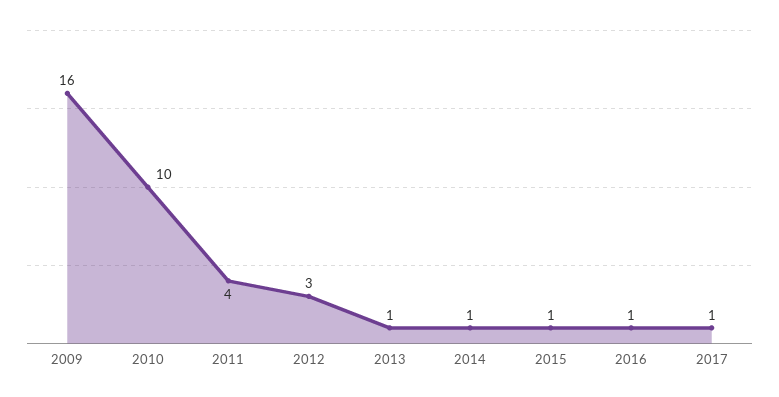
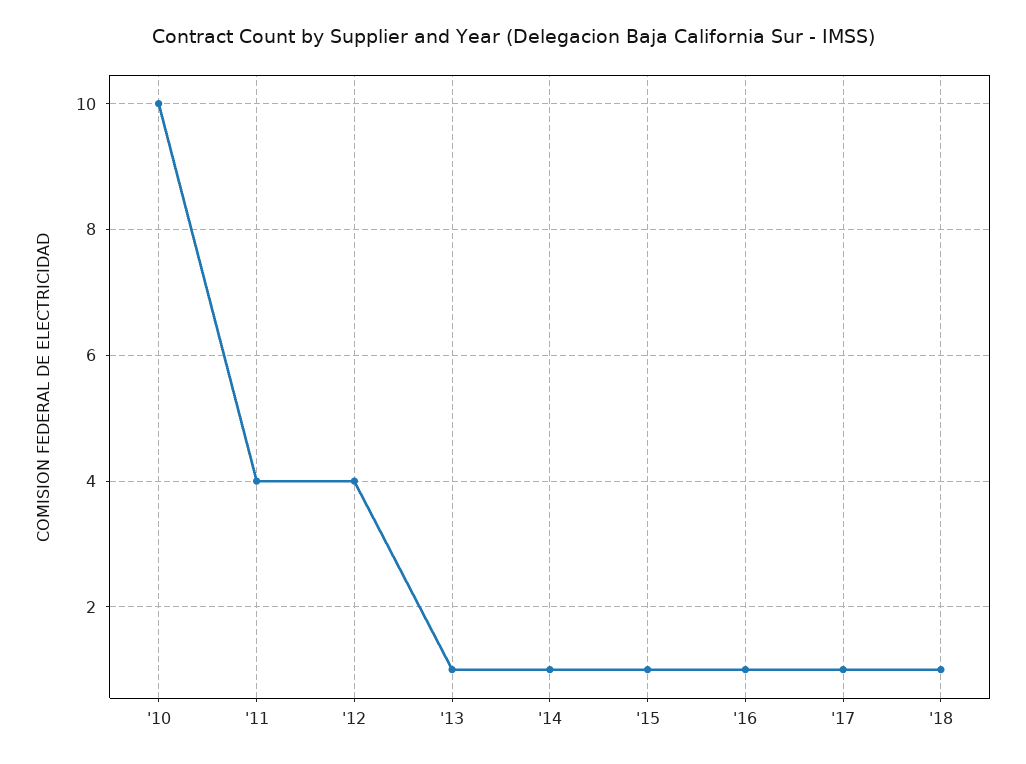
2009: 16 -> none
2012: 3 -> 4
'18: none -> 1

